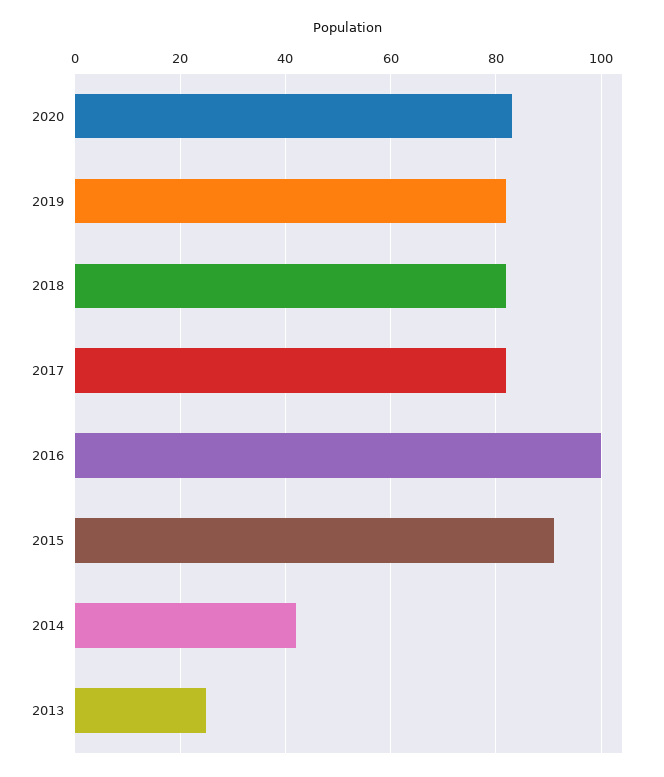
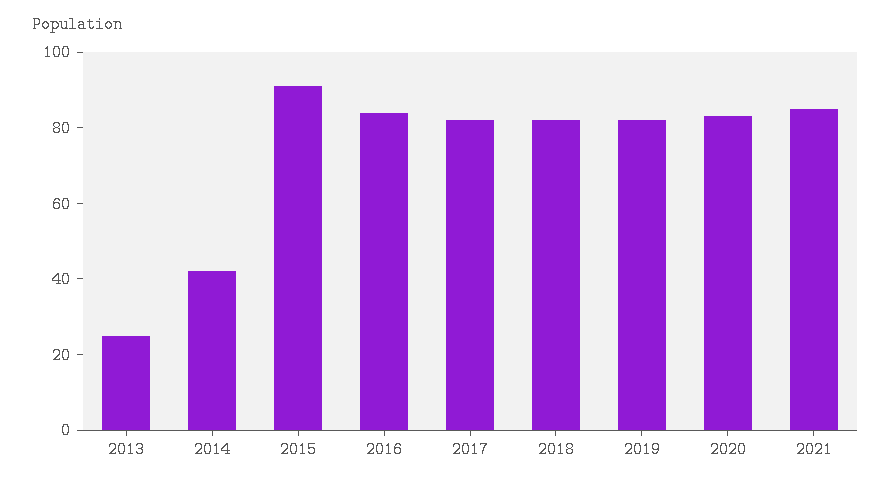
2016: 100 -> 85
2021: none -> 85

